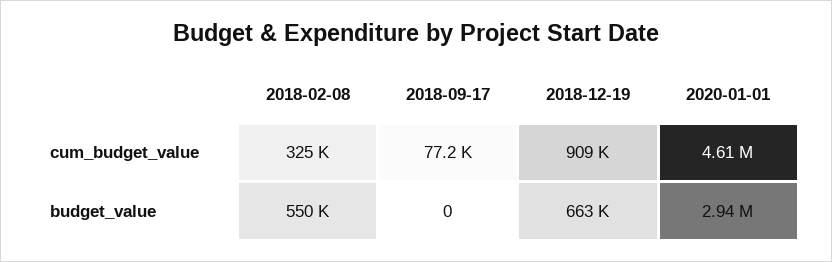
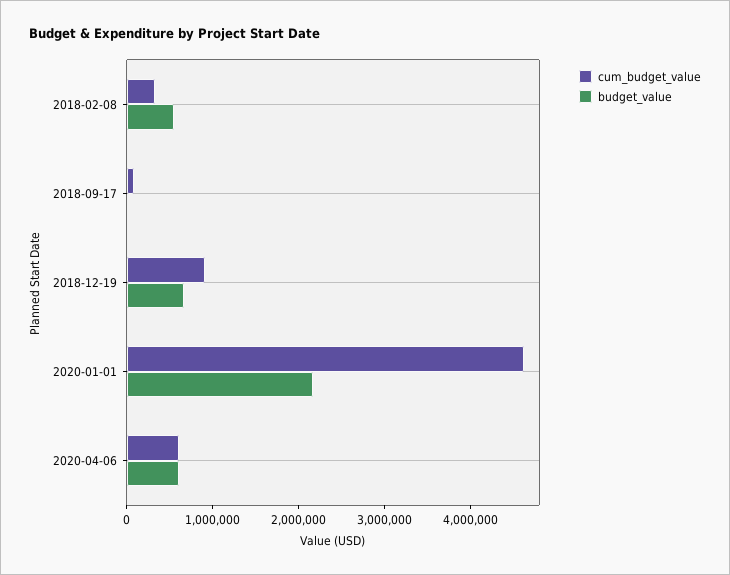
budget_value, 2020-01-01: 2940000 -> 2200000
cum_budget_value, 2020-04-06: none -> 600000
budget_value, 2020-04-06: none -> 600000

